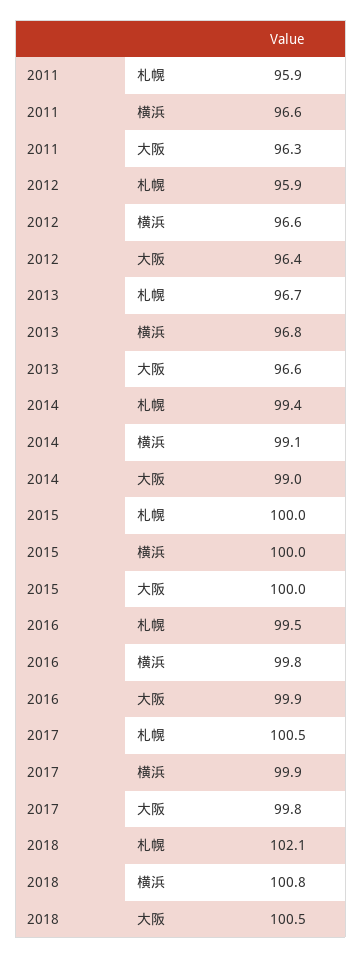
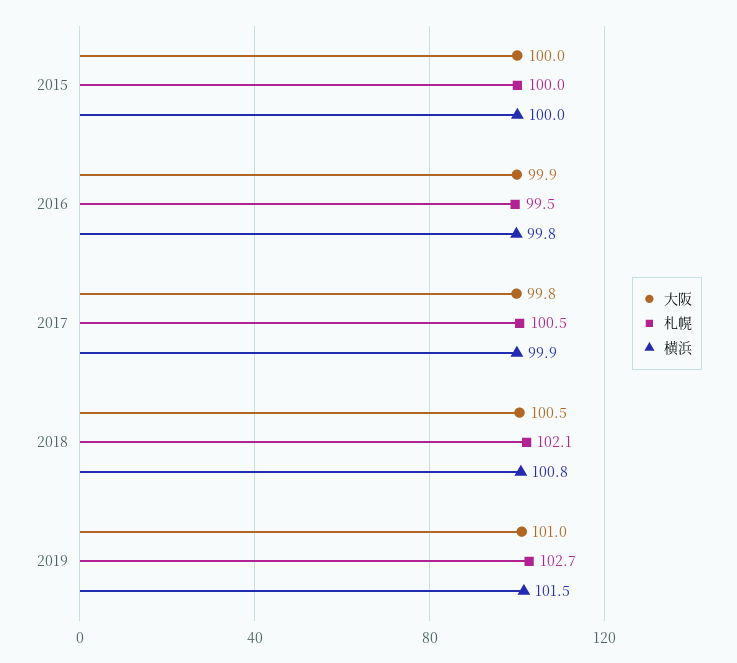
札幌, 2011: 95.9 -> none
横浜, 2011: 96.6 -> none
大阪, 2011: 96.3 -> none
札幌, 2012: 95.9 -> none
横浜, 2012: 96.6 -> none
大阪, 2012: 96.4 -> none
札幌, 2013: 96.7 -> none
横浜, 2013: 96.8 -> none
大阪, 2013: 96.6 -> none
札幌, 2014: 99.4 -> none
横浜, 2014: 99.1 -> none
大阪, 2014: 99 -> none
大阪, 2019: none -> 101
札幌, 2019: none -> 102.7
横浜, 2019: none -> 101.5

